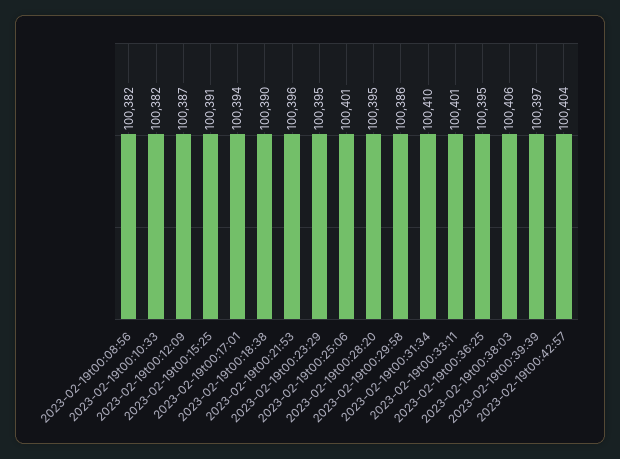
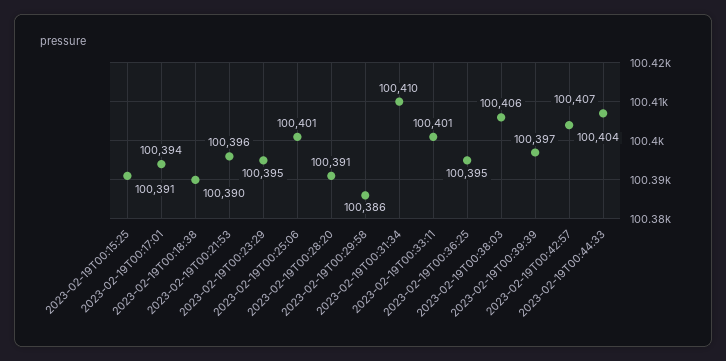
2023-02-19t00:08:56: 100382 -> none
2023-02-19t00:10:33: 100382 -> none
2023-02-19t00:12:09: 100387 -> none
2023-02-19t00:28:20: 100395 -> 100391
2023-02-19T00:44:33: none -> 100407

